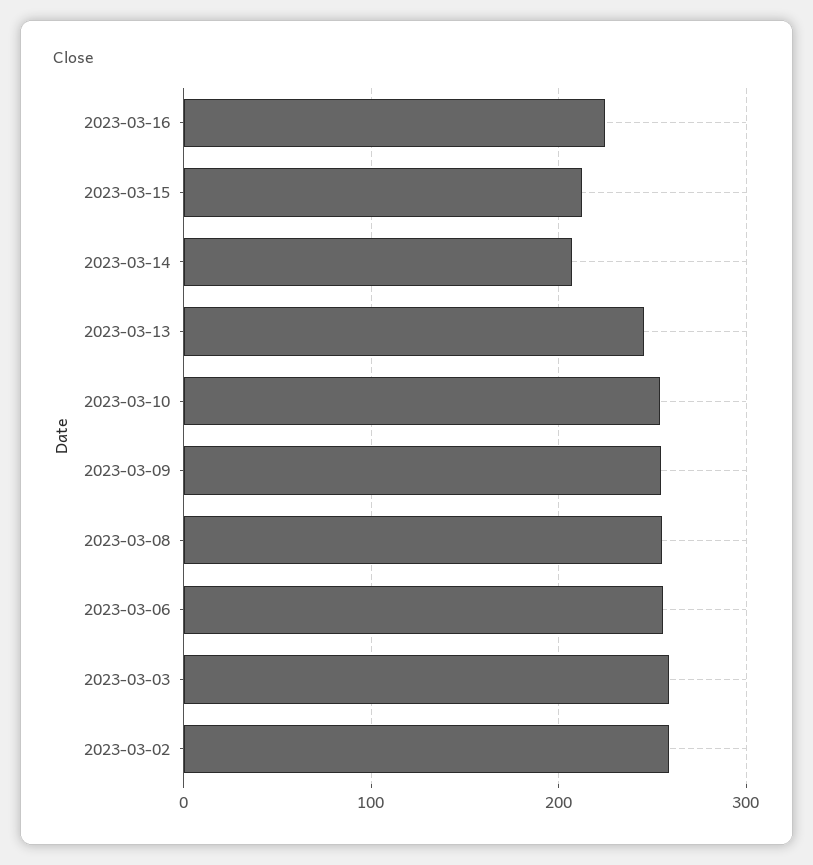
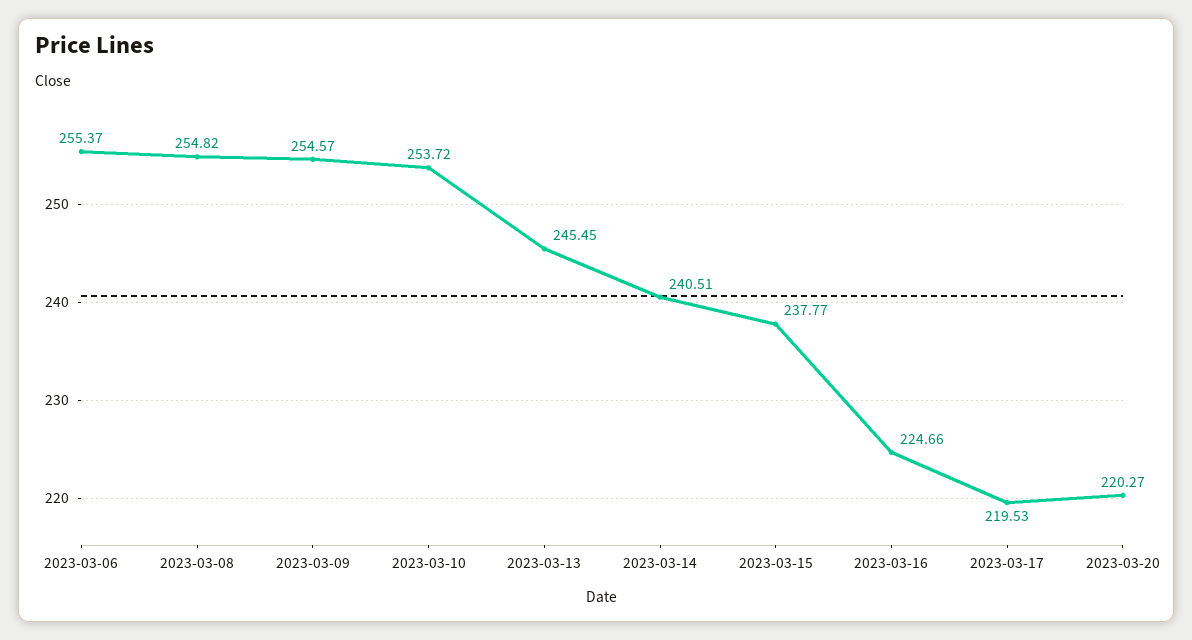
2023-03-15: 210 -> 237.77
2023-03-14: 210 -> 240.51
2023-03-03: 260 -> none
2023-03-02: 260 -> none
2023-03-17: none -> 219.53
2023-03-20: none -> 220.27

